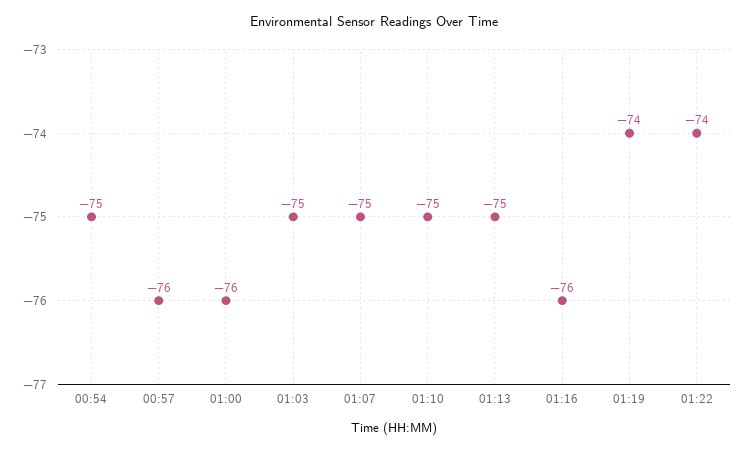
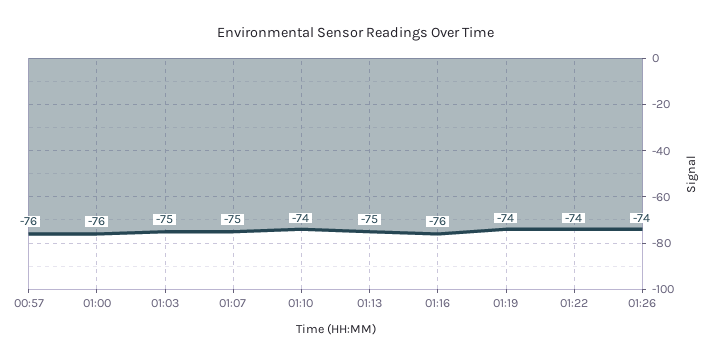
00:54: -75 -> none
01:10: -75 -> -74
01:26: none -> -74

